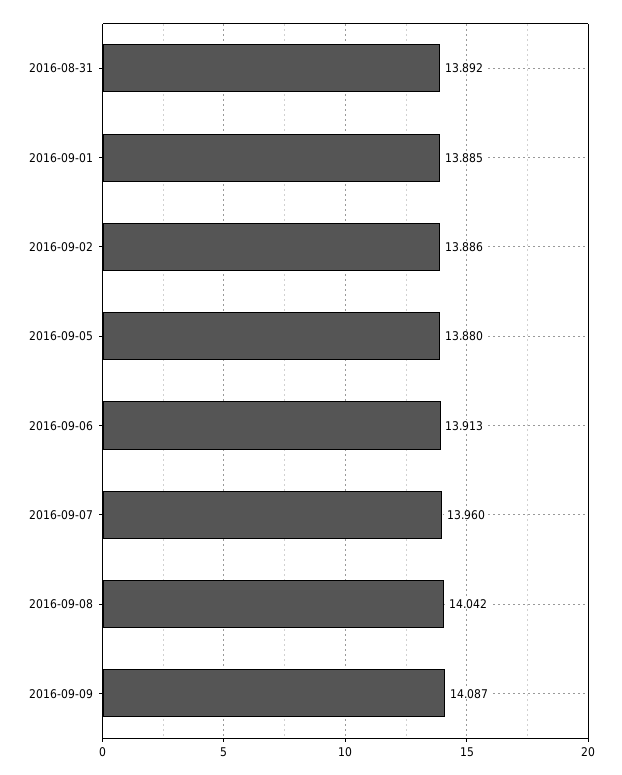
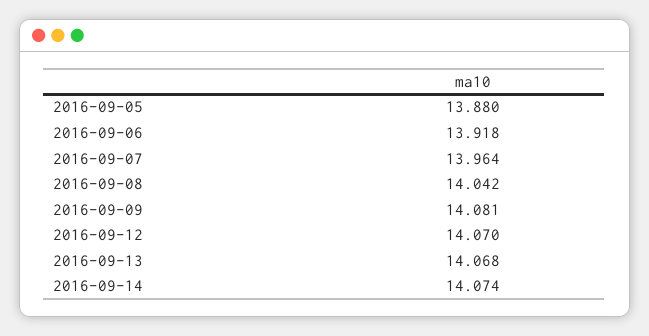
2016-08-31: 13.892 -> none
2016-09-01: 13.885 -> none
2016-09-02: 13.886 -> none
2016-09-06: 13.913 -> 13.918
2016-09-07: 13.96 -> 13.964
2016-09-09: 14.087 -> 14.081
2016-09-12: none -> 14.07
2016-09-13: none -> 14.068
2016-09-14: none -> 14.074

